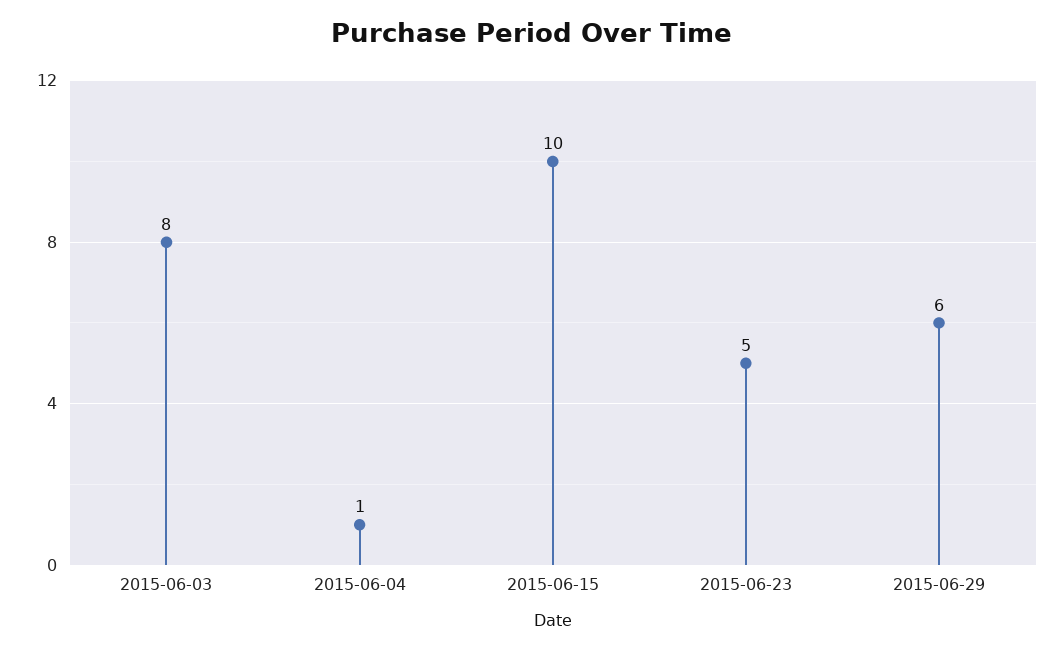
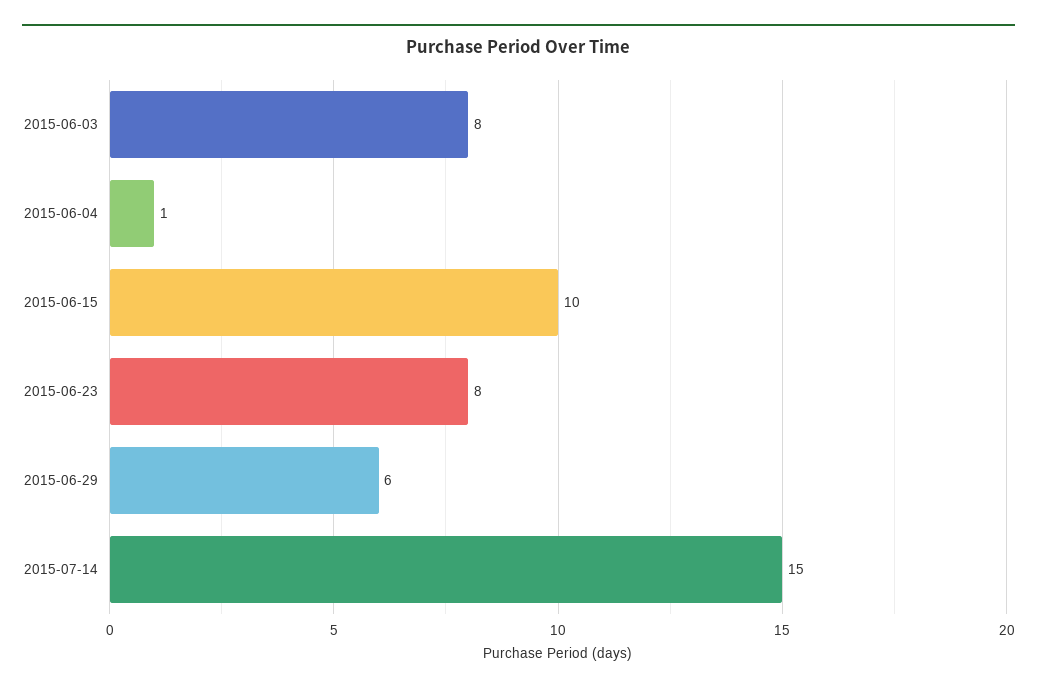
2015-06-23: 5 -> 8
2015-07-14: none -> 15

